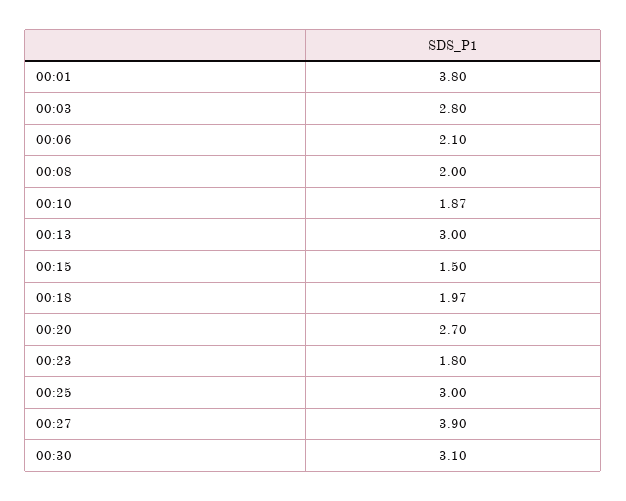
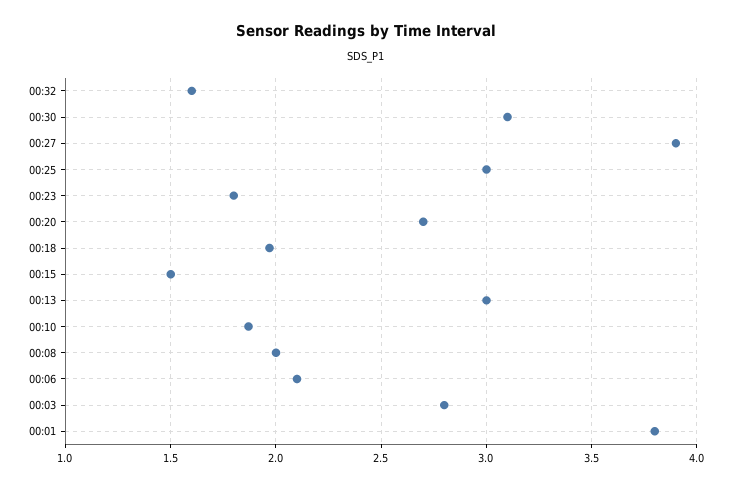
00:32: none -> 1.6

